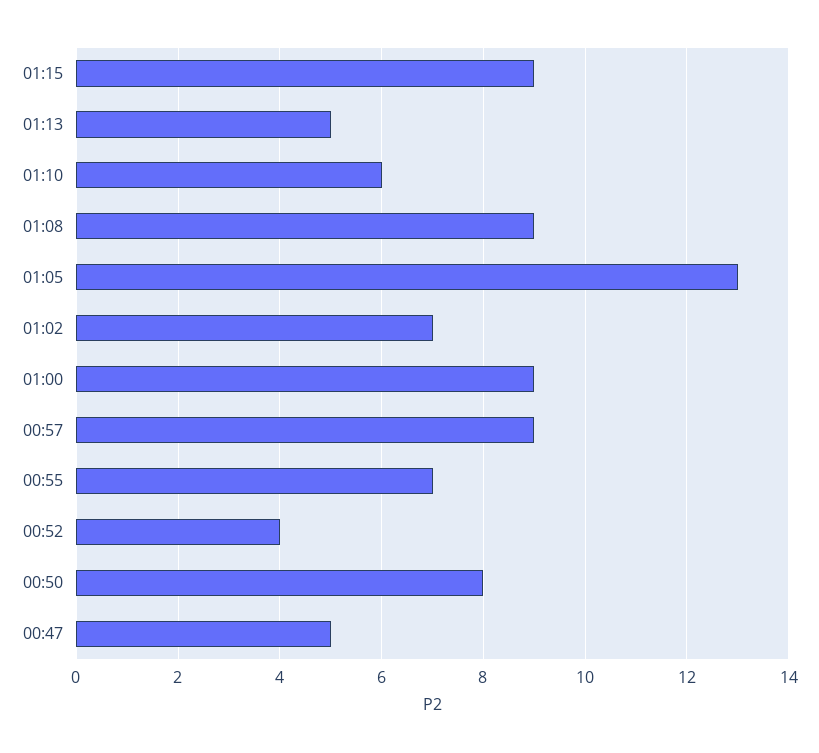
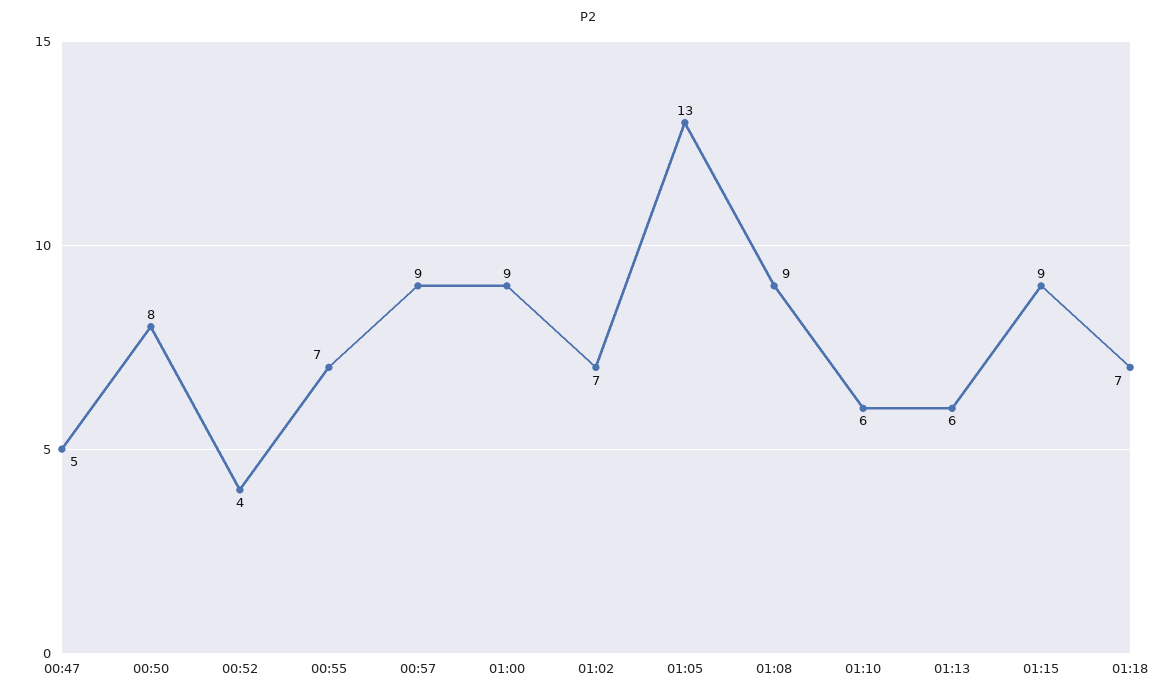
01:13: 5 -> 6
01:18: none -> 7

